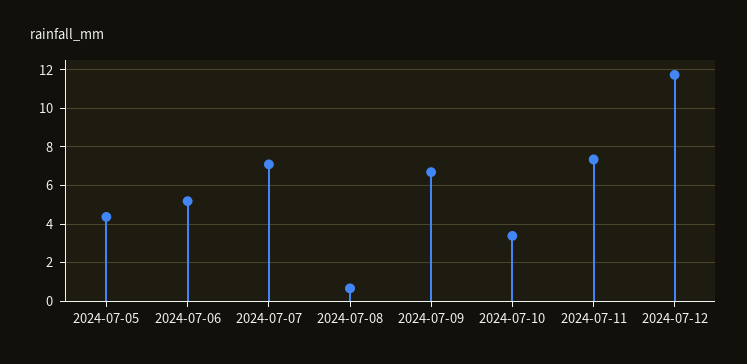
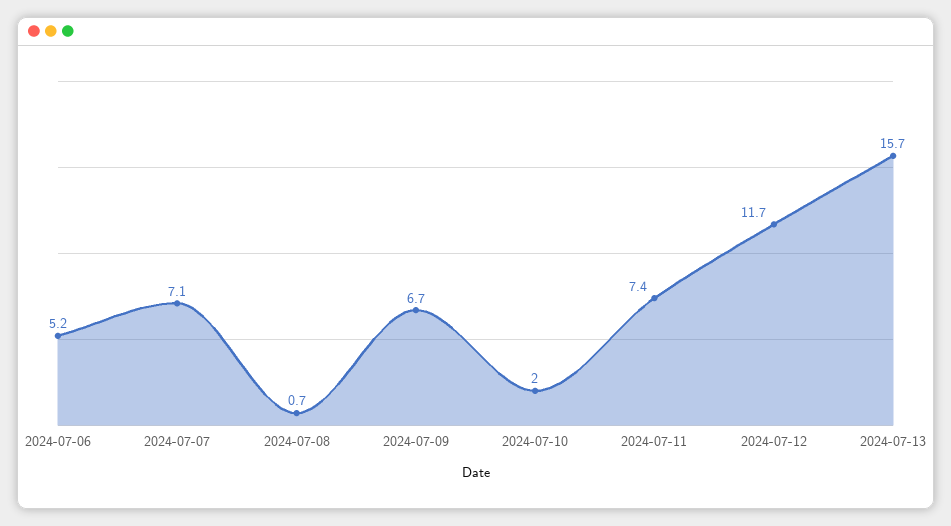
2024-07-05: 4.5 -> none
2024-07-10: 3.5 -> 2
2024-07-13: none -> 15.7

